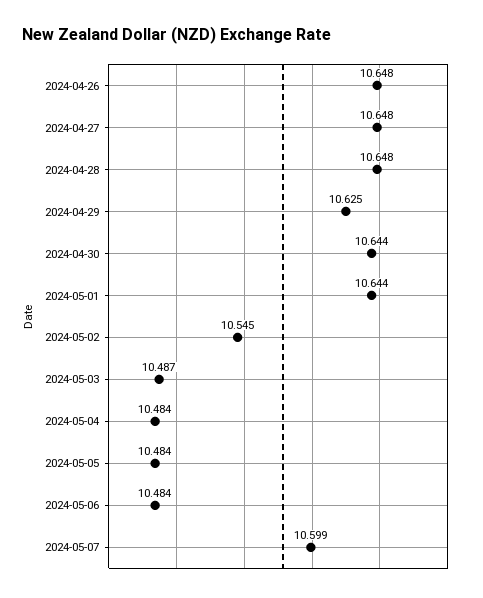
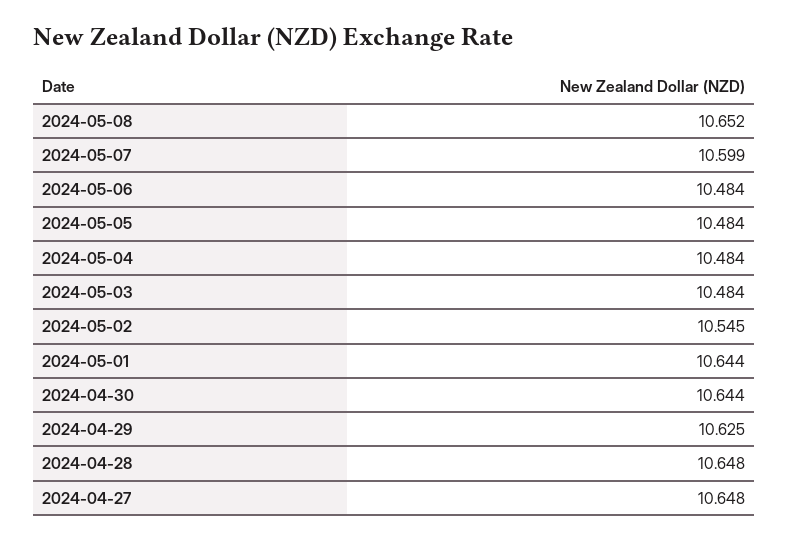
2024-04-26: 10.648 -> none
2024-05-03: 10.487 -> 10.484
2024-05-08: none -> 10.652

